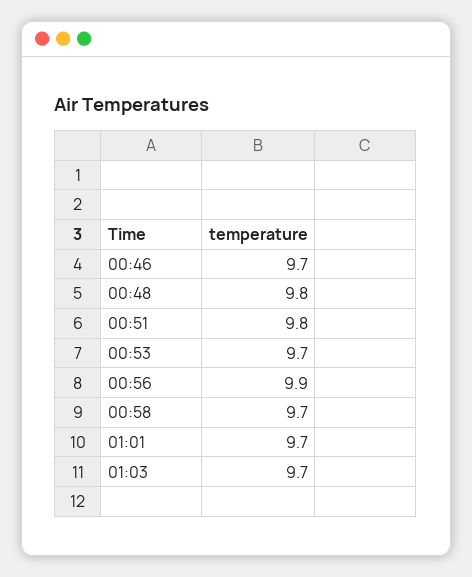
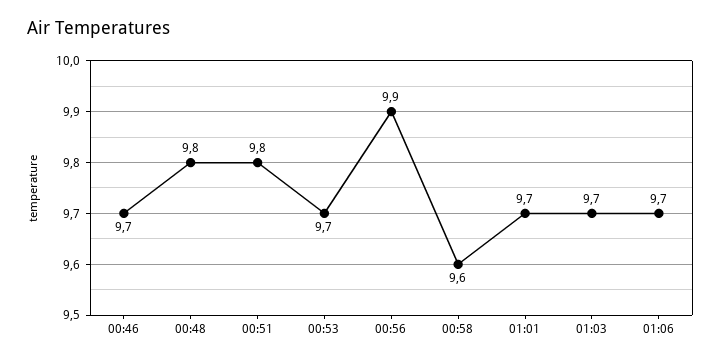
00:58: 9.7 -> 9.6
01:06: none -> 9.7

